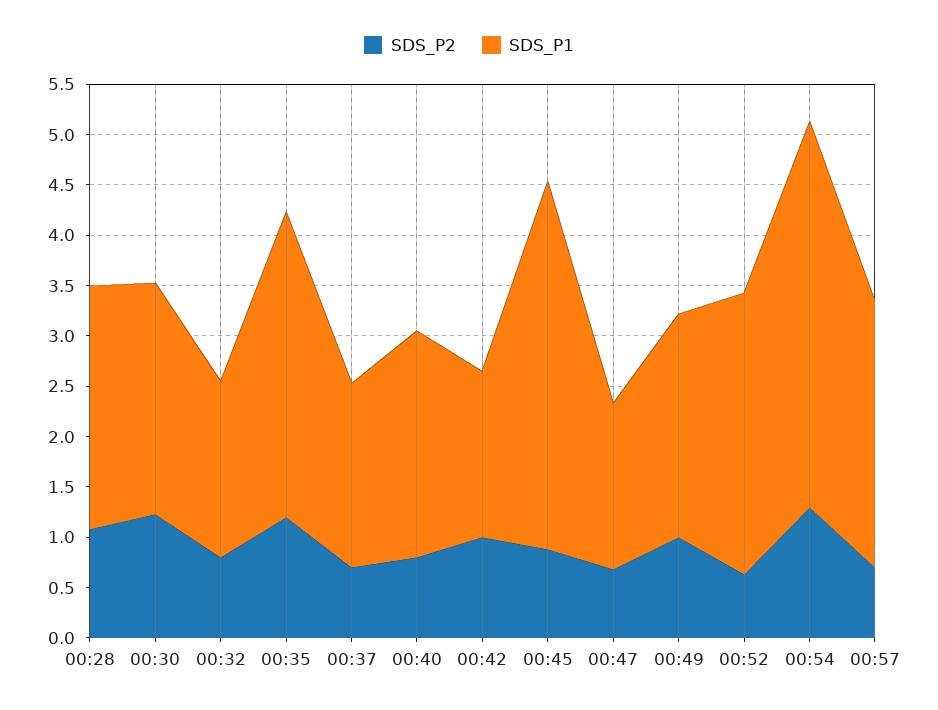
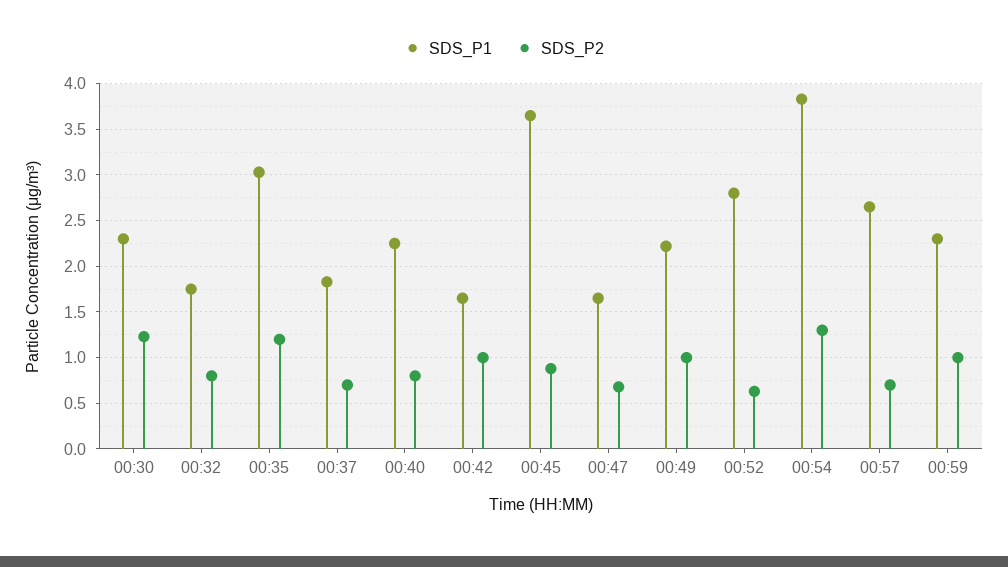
SDS_P2, 00:28: 1.1 -> none
SDS_P1, 00:28: 2.4 -> none
SDS_P1, 00:59: none -> 2.3
SDS_P2, 00:59: none -> 1

